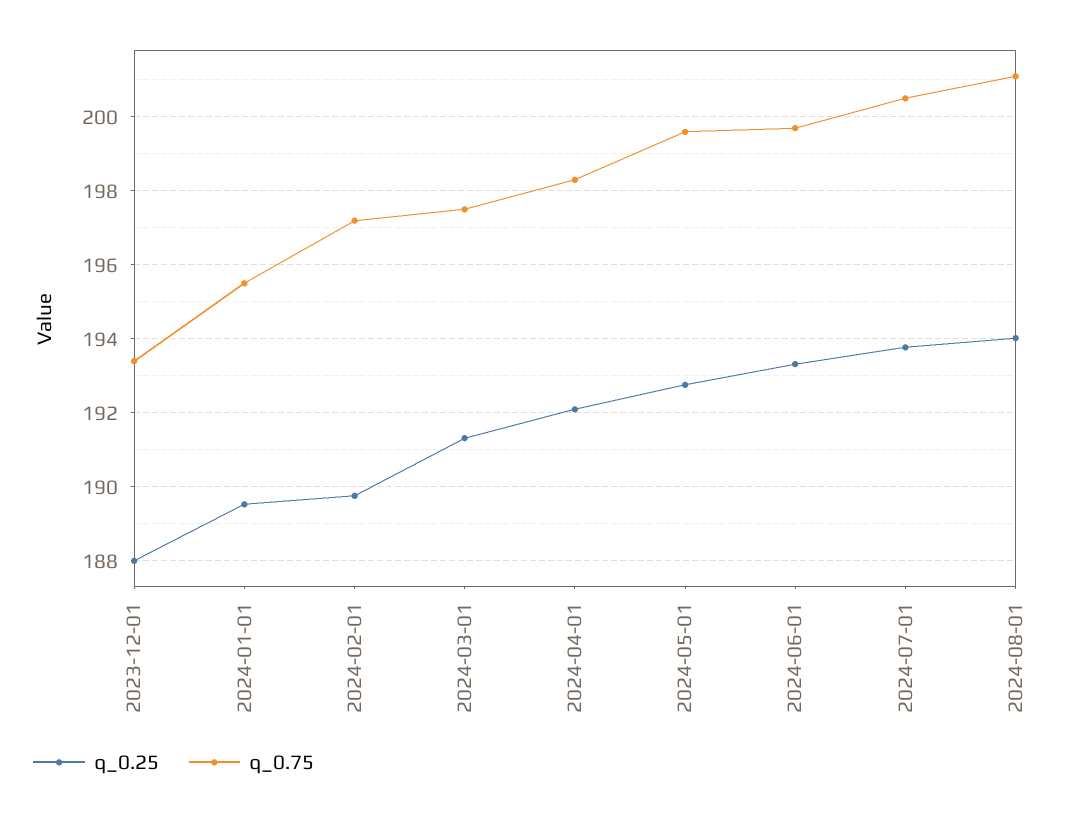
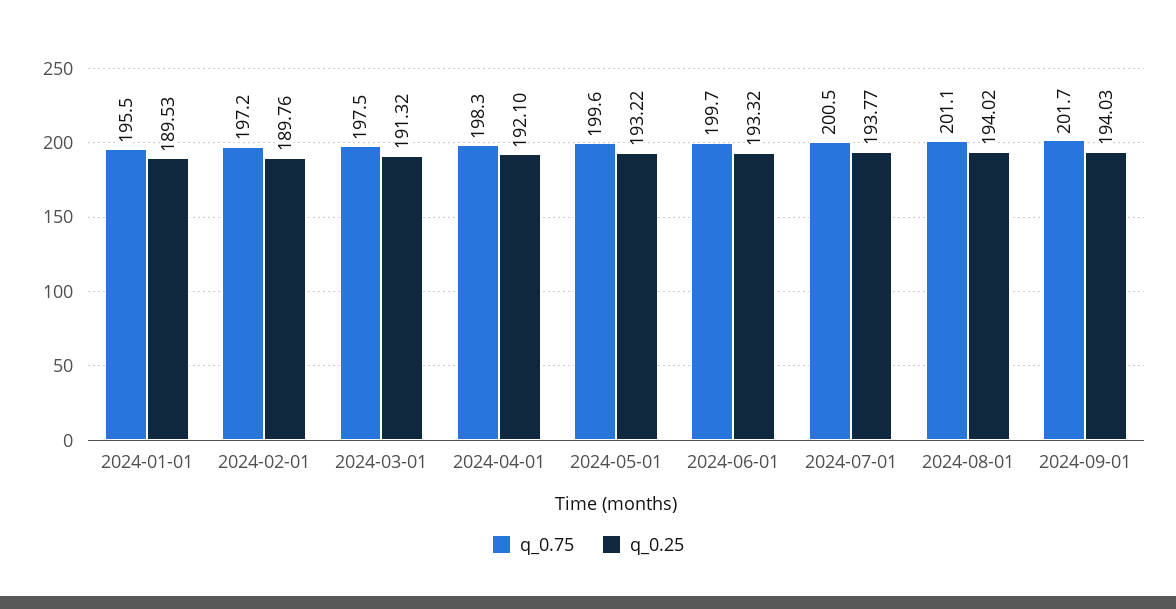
q_0.25, 2023-12-01: 188 -> none
q_0.75, 2023-12-01: 193.4 -> none
q_0.25, 2024-05-01: 192.8 -> 193.22
q_0.75, 2024-09-01: none -> 201.7
q_0.25, 2024-09-01: none -> 194.03

